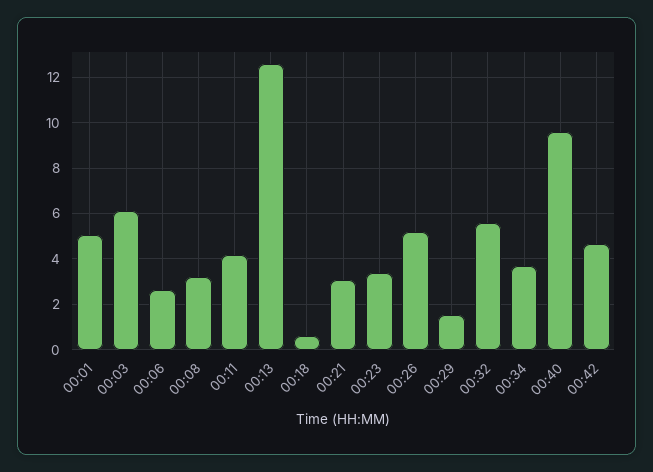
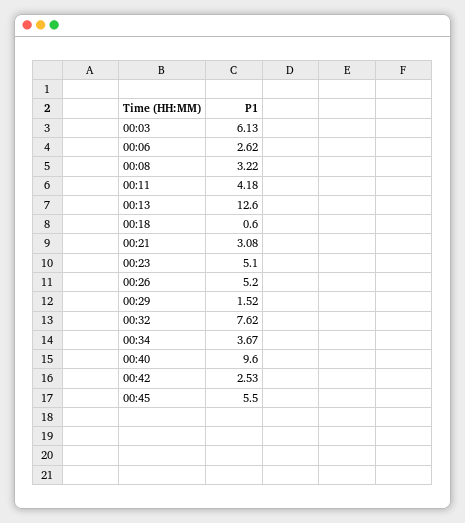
00:01: 5 -> none
00:23: 3.5 -> 5.1
00:32: 5.5 -> 7.62
00:42: 4.5 -> 2.53
00:45: none -> 5.5

